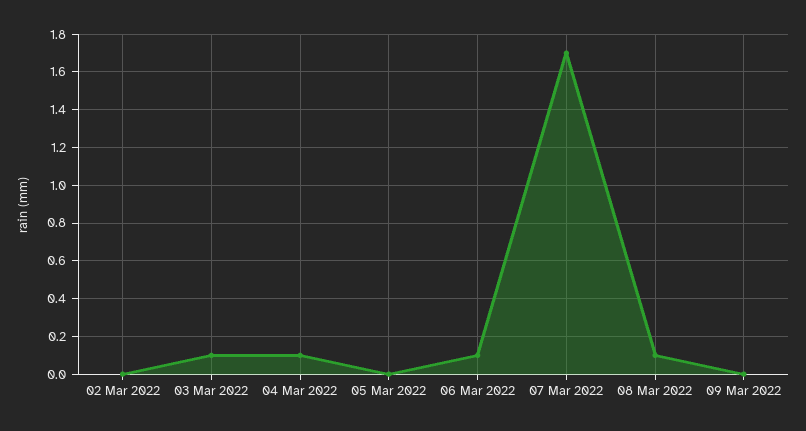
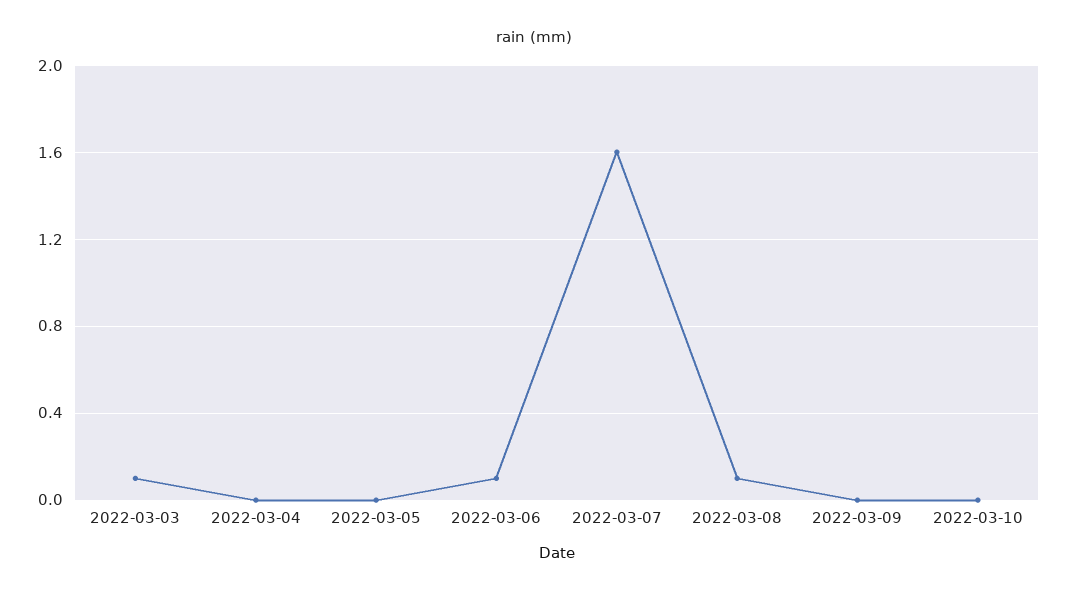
02 Mar 2022: 0 -> none
04 Mar 2022: 0.1 -> 0
07 Mar 2022: 1.7 -> 1.6
2022-03-10: none -> 0

